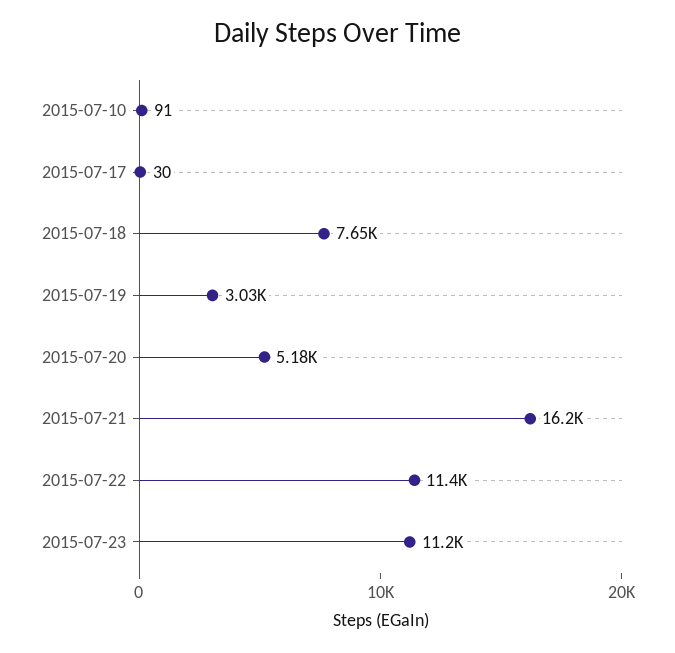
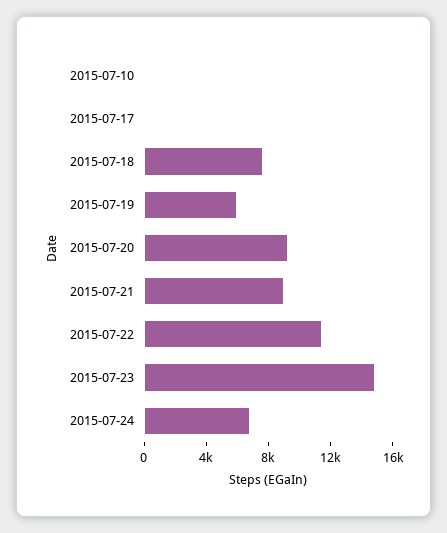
2015-07-19: 3030 -> 6000
2015-07-20: 5180 -> 9000
2015-07-21: 16200 -> 9000
2015-07-23: 11200 -> 15000
2015-07-24: none -> 7000

